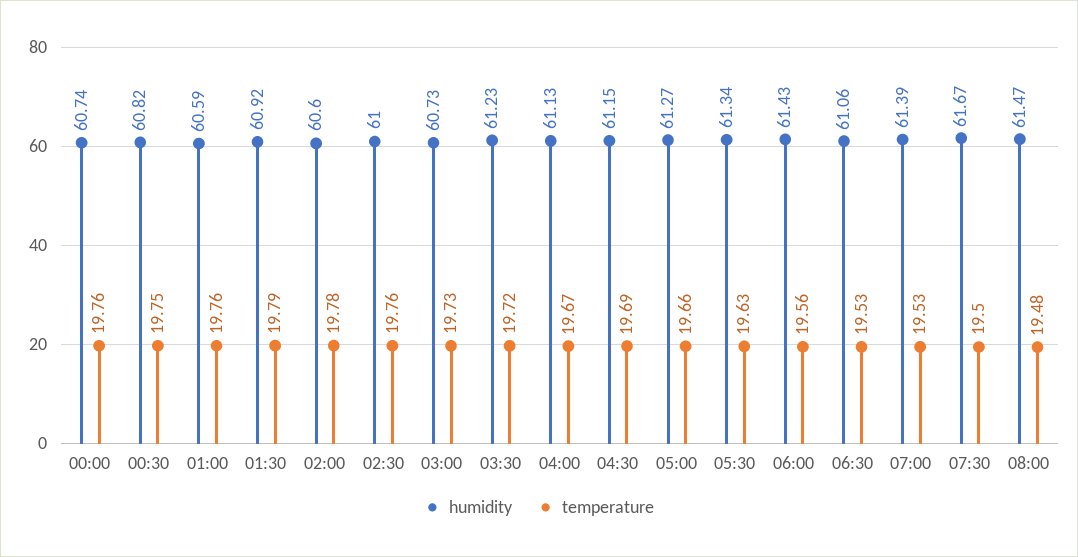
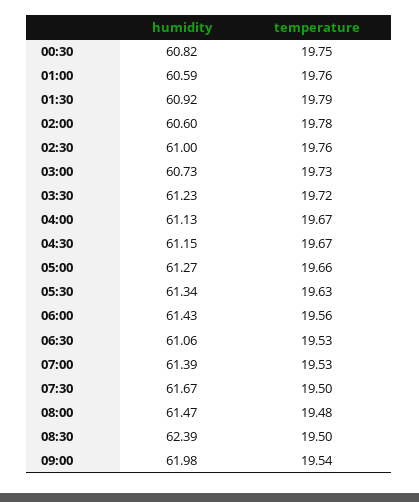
humidity, 00:00: 60.74 -> none
temperature, 00:00: 19.76 -> none
temperature, 04:30: 19.69 -> 19.67
humidity, 08:30: none -> 62.39
temperature, 08:30: none -> 19.5
humidity, 09:00: none -> 61.98
temperature, 09:00: none -> 19.54

